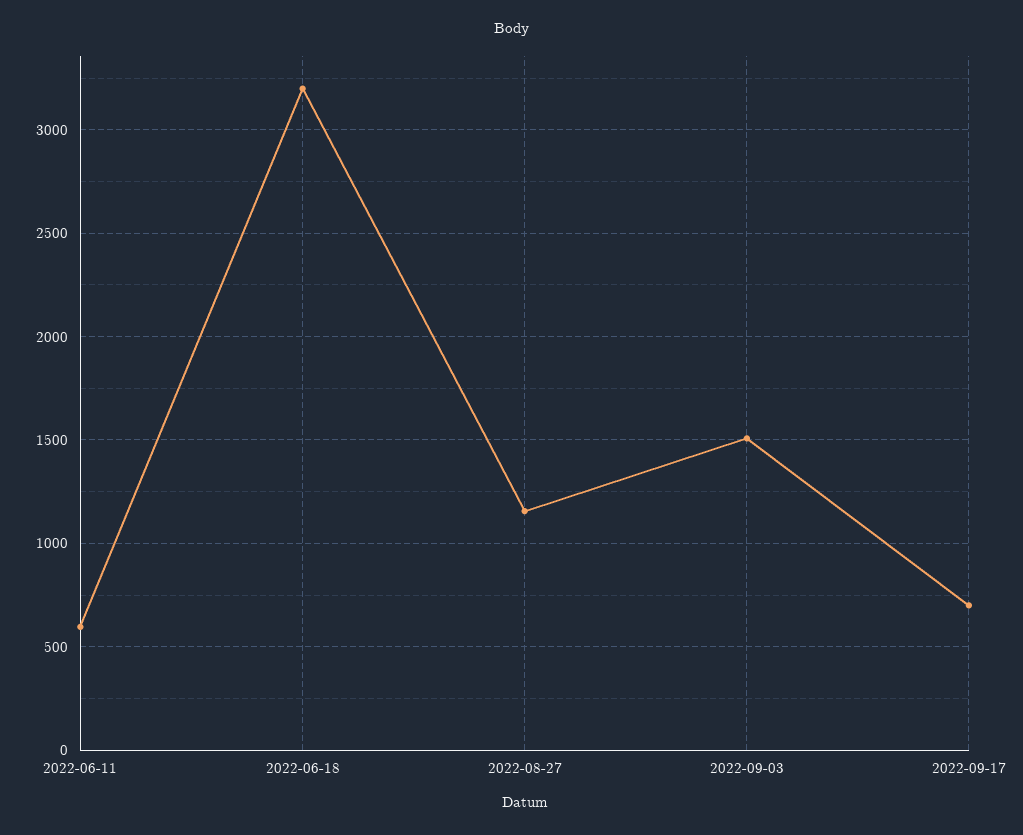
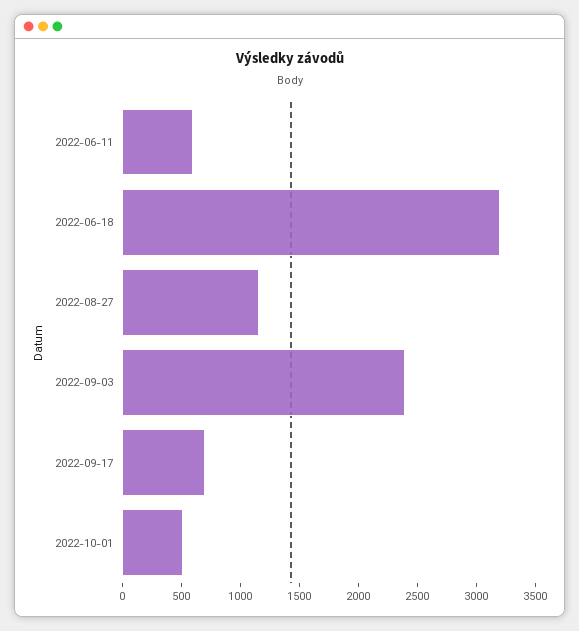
2022-09-03: 1500 -> 2400
2022-10-01: none -> 500

